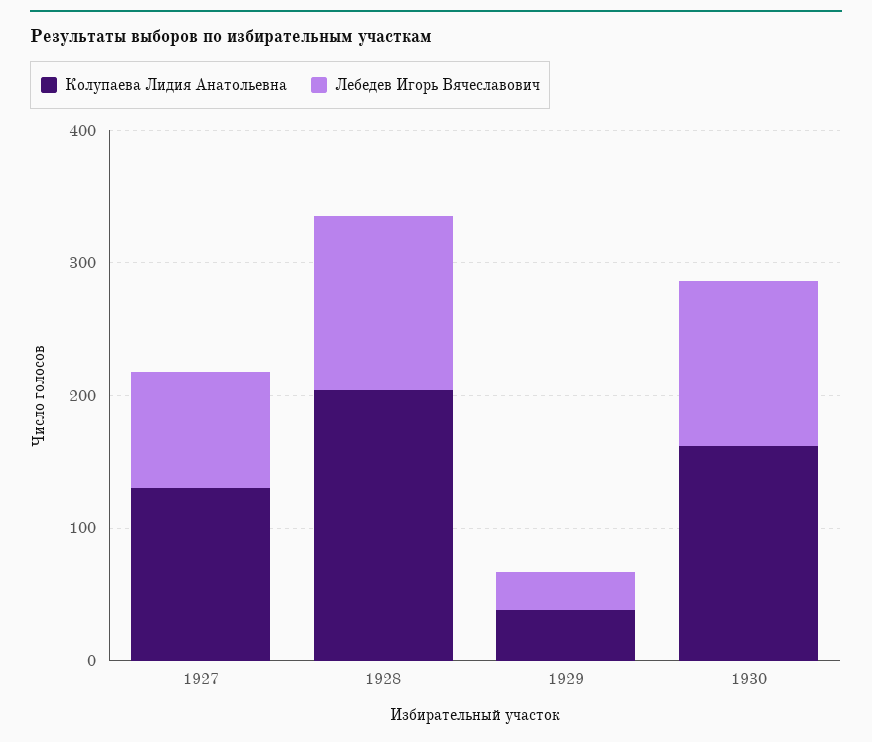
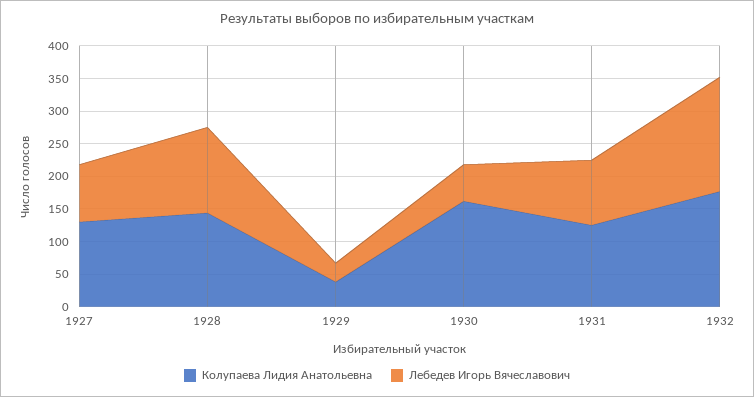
Колупаева Лидия Анатольевна, 1928: 200 -> 150
Лебедев Игорь Вячеславович, 1930: 120 -> 50
Колупаева Лидия Анатольевна, 1931: none -> 125
Лебедев Игорь Вячеславович, 1931: none -> 100
Колупаева Лидия Анатольевна, 1932: none -> 175
Лебедев Игорь Вячеславович, 1932: none -> 175

